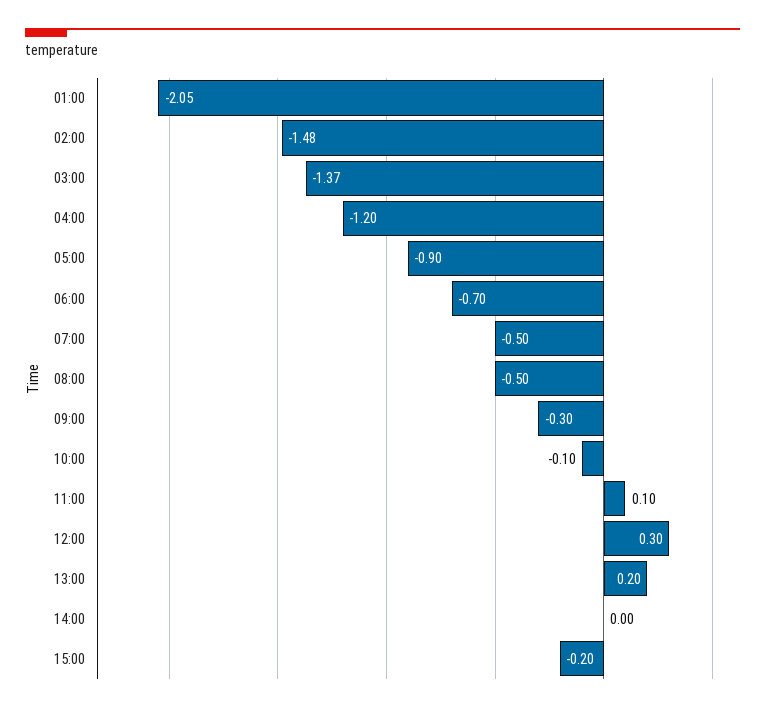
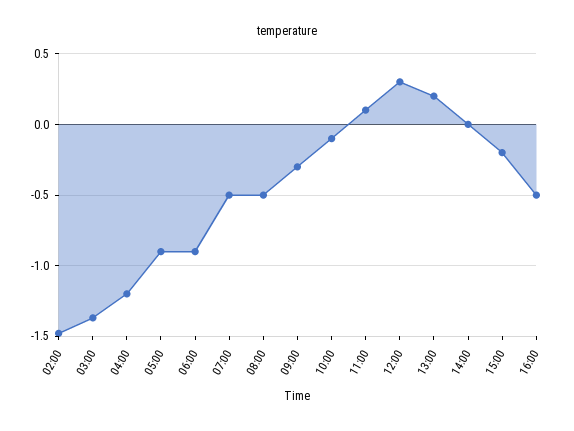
01:00: -2.05 -> none
06:00: -0.7 -> -0.9
16:00: none -> -0.5

